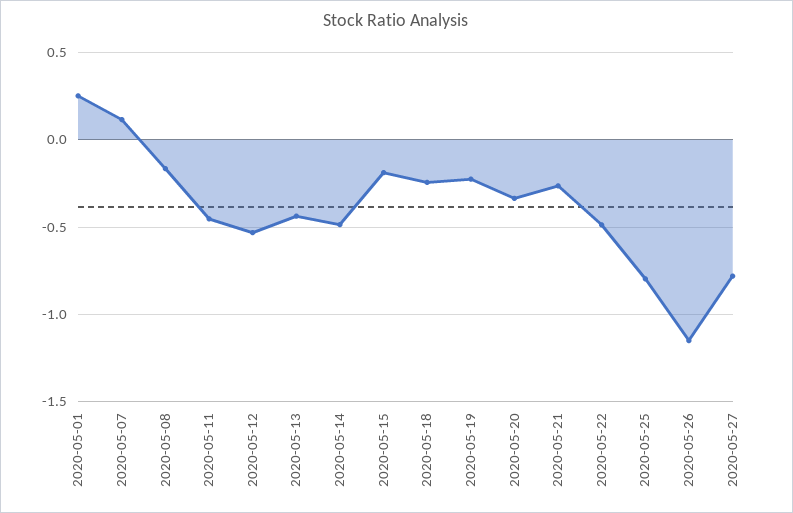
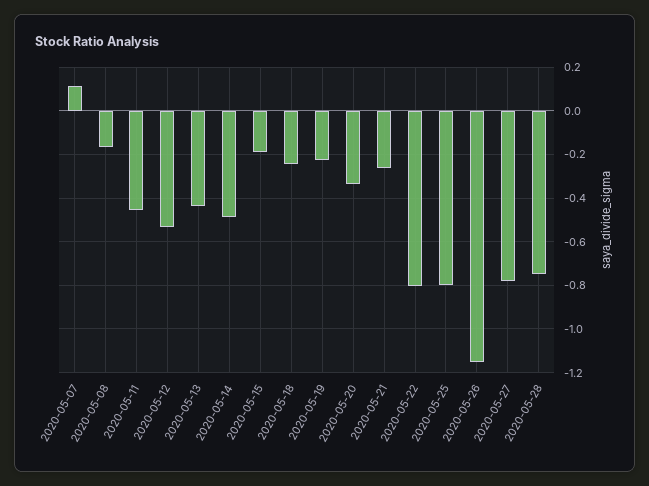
2020-05-01: 0.25 -> none
2020-05-22: -0.5 -> -0.8
2020-05-28: none -> -0.75

